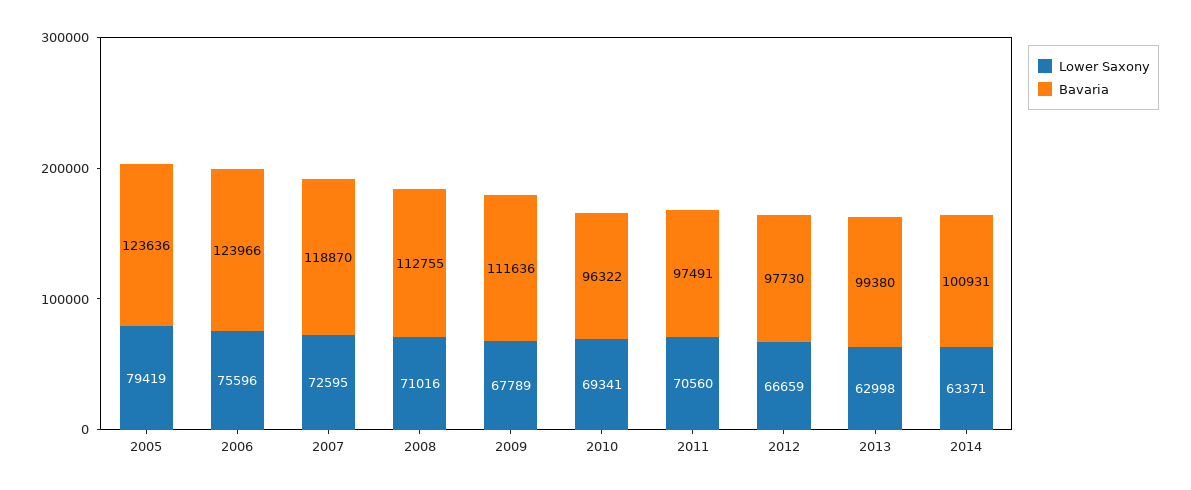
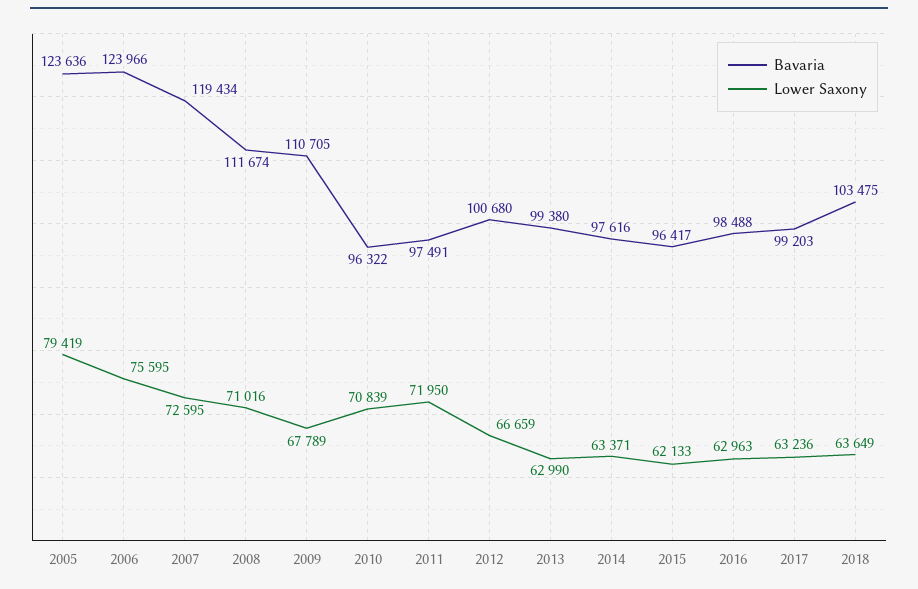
Lower Saxony, 2006: 75596 -> 75595
Bavaria, 2007: 118870 -> 119434
Bavaria, 2008: 112755 -> 111674
Bavaria, 2009: 111636 -> 110705
Lower Saxony, 2010: 69341 -> 70839
Lower Saxony, 2011: 70560 -> 71950
Bavaria, 2012: 97730 -> 100680
Lower Saxony, 2013: 62998 -> 62990
Bavaria, 2014: 100931 -> 97616
Bavaria, 2015: none -> 96417
Lower Saxony, 2015: none -> 62133
Bavaria, 2016: none -> 98488
Lower Saxony, 2016: none -> 62963
Bavaria, 2017: none -> 99203
Lower Saxony, 2017: none -> 63236
Bavaria, 2018: none -> 103475
Lower Saxony, 2018: none -> 63649

